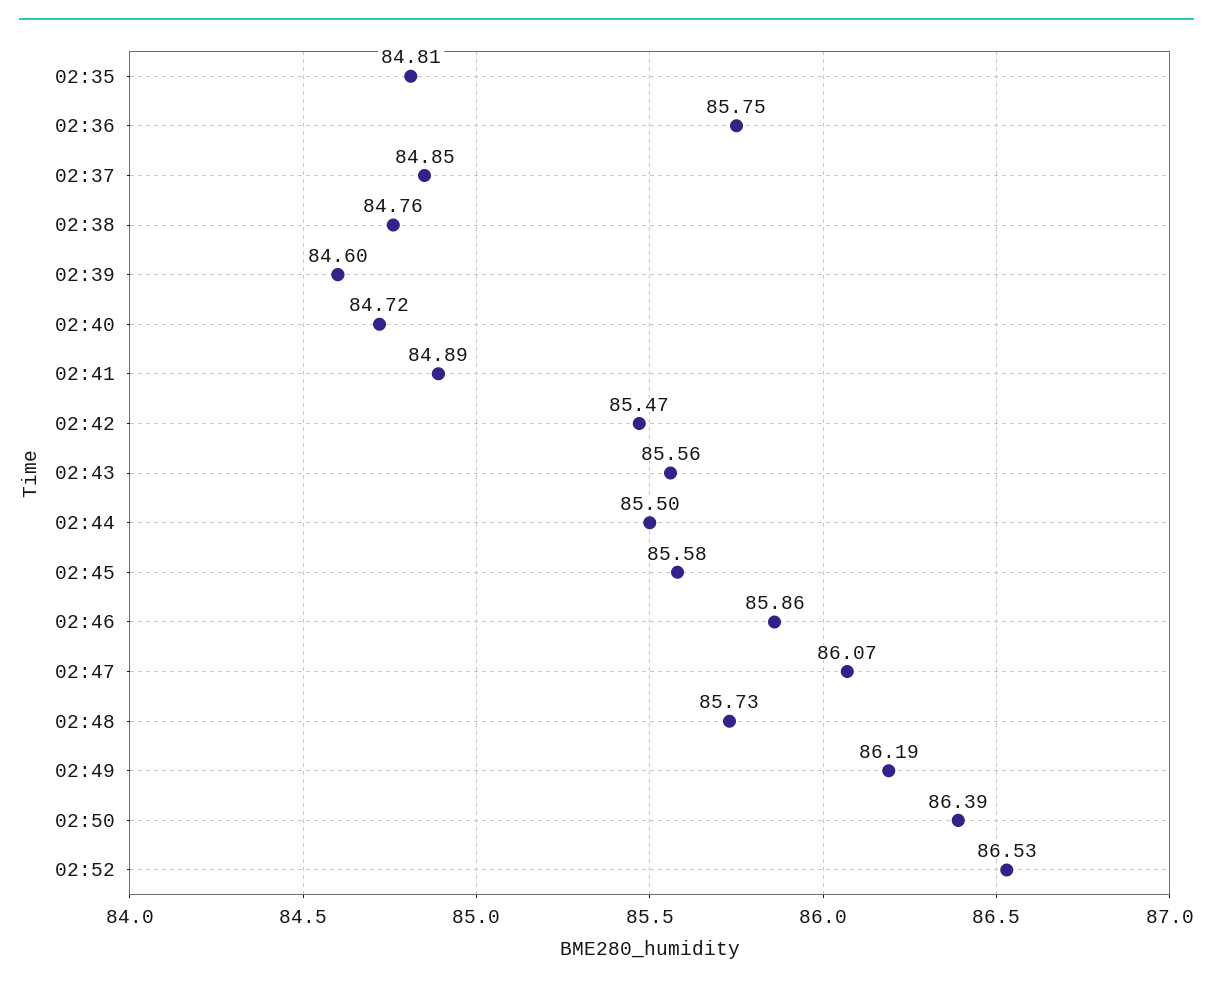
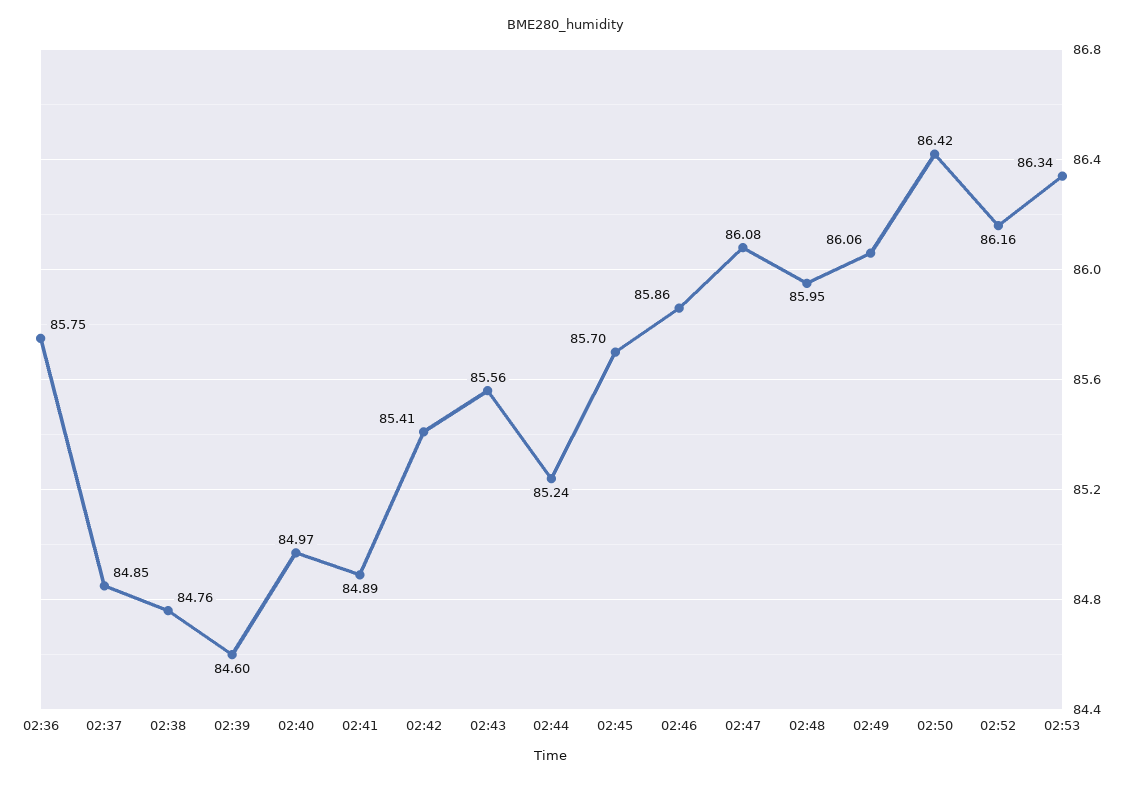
02:35: 84.81 -> none
02:40: 84.72 -> 84.97
02:42: 85.47 -> 85.41
02:44: 85.5 -> 85.24
02:45: 85.58 -> 85.7
02:47: 86.07 -> 86.08
02:48: 85.73 -> 85.95
02:49: 86.19 -> 86.06
02:50: 86.39 -> 86.42
02:52: 86.53 -> 86.16
02:53: none -> 86.34

